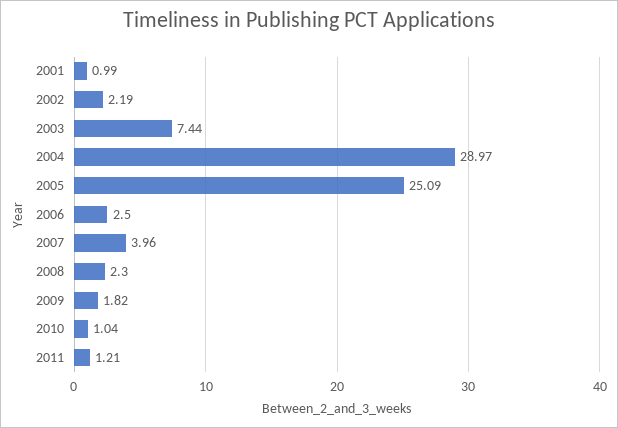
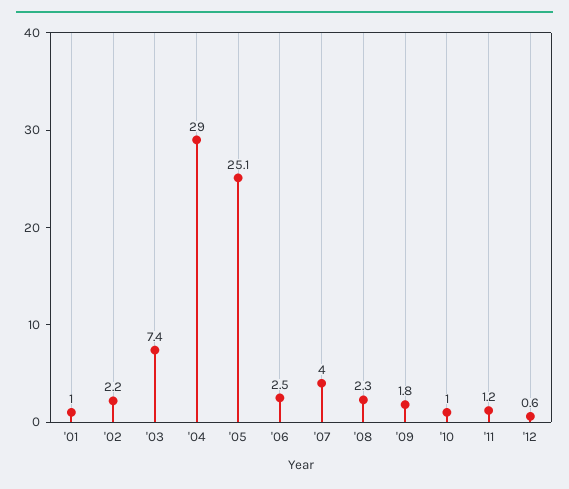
'12: none -> 0.6

